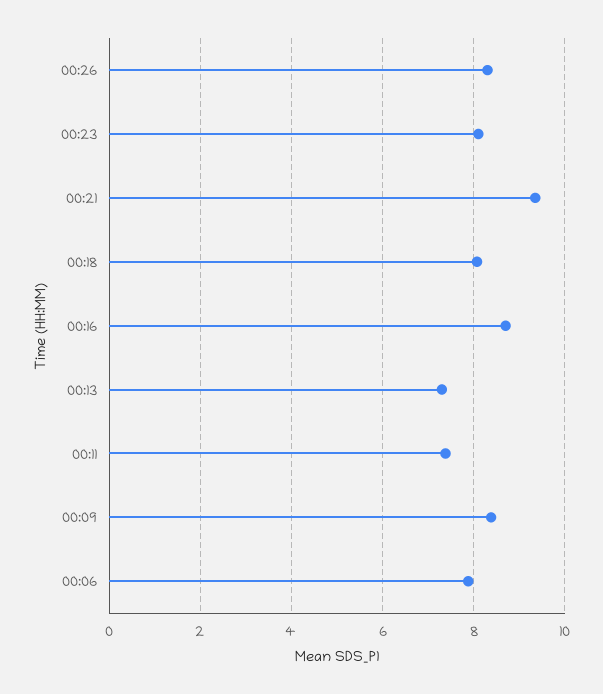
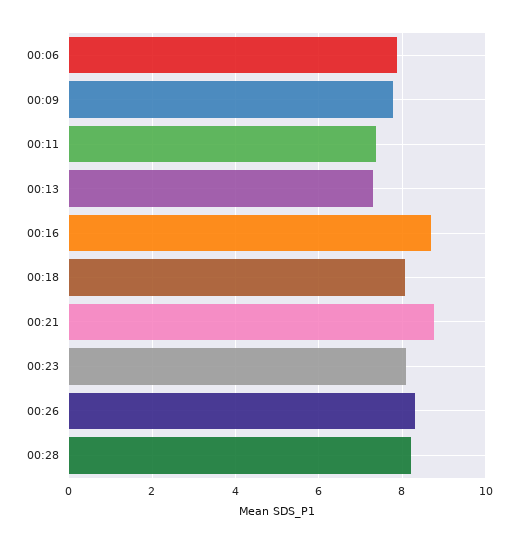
00:21: 9.4 -> 8.8
00:09: 8.4 -> 7.8
00:28: none -> 8.2

